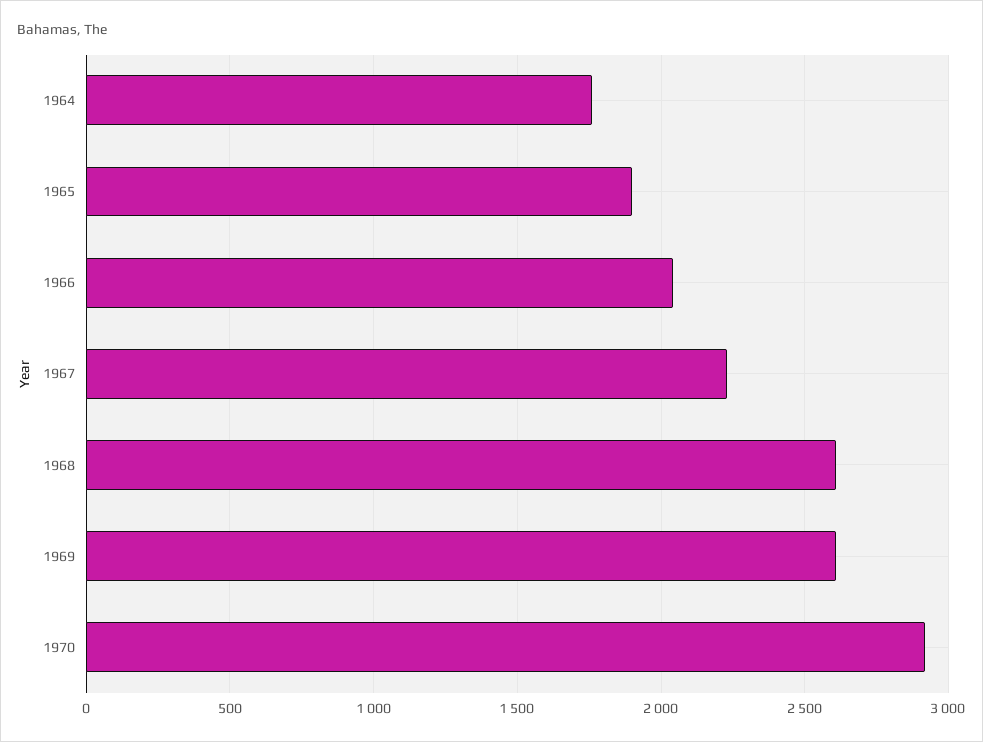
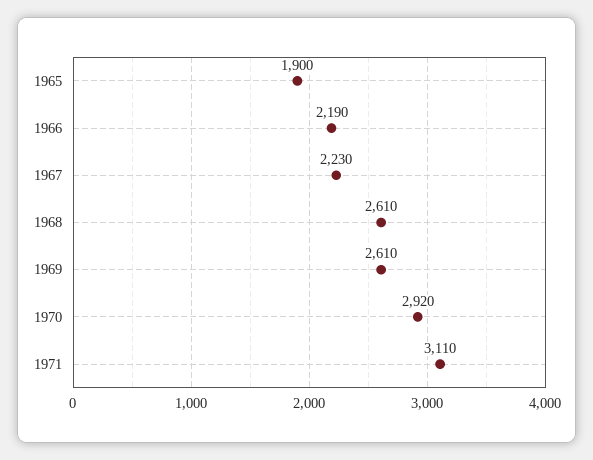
1964: 1750 -> none
1966: 2050 -> 2190
1971: none -> 3110

